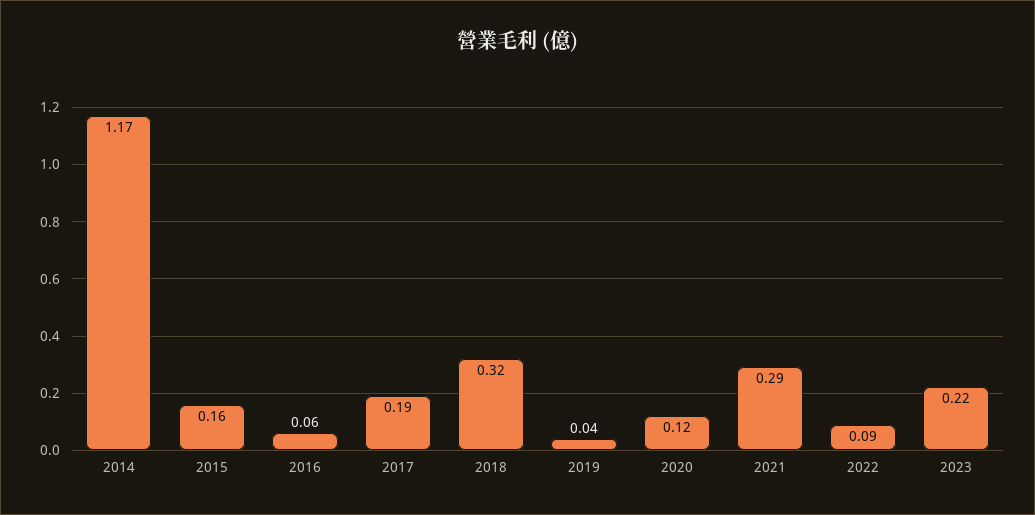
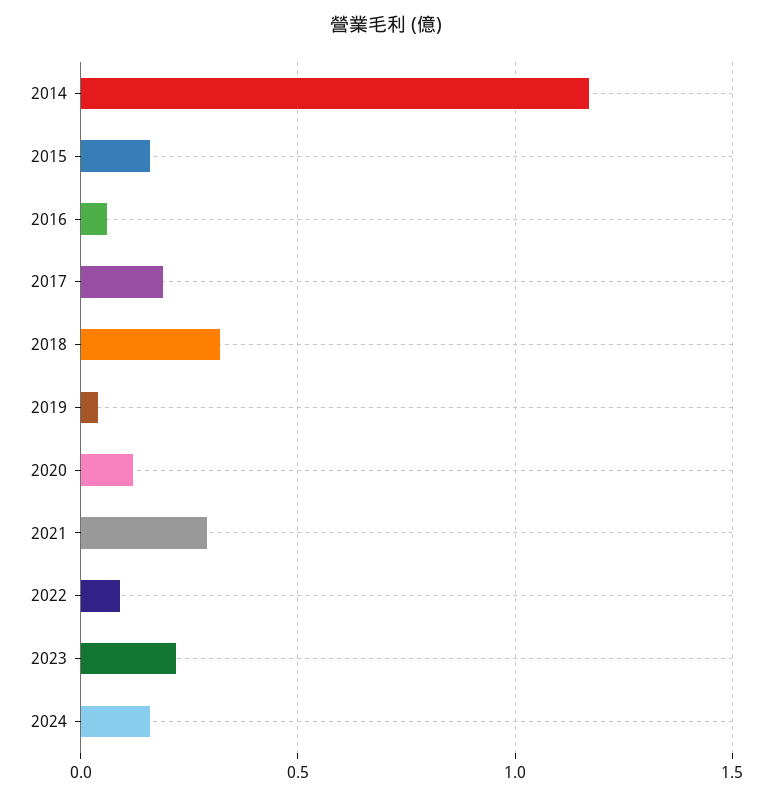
2024: none -> 0.15

